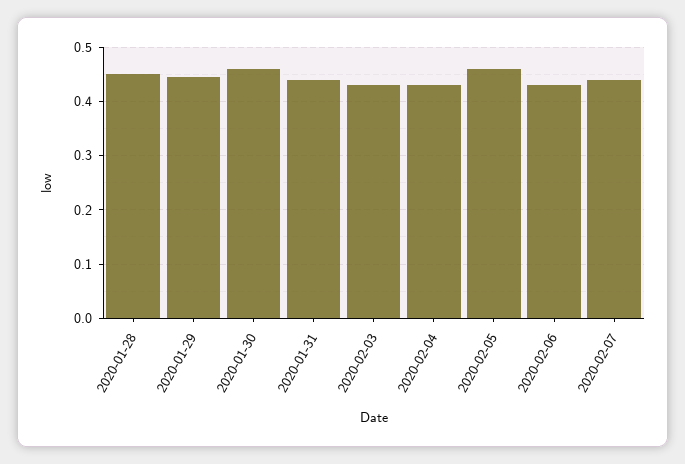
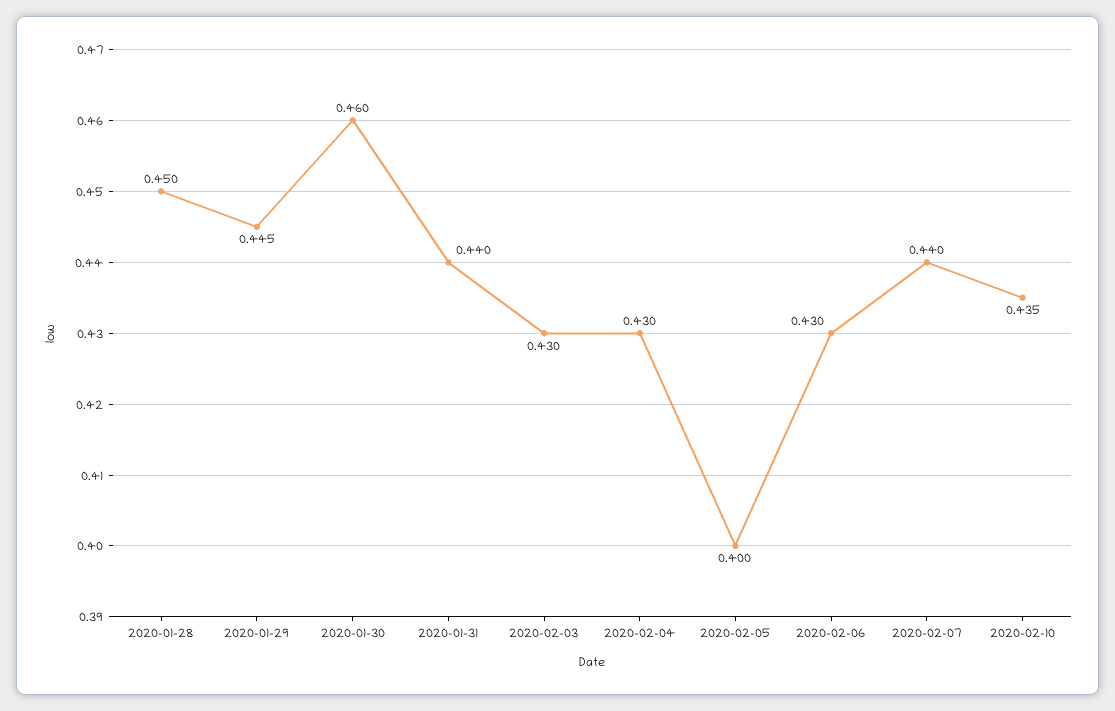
2020-02-05: 0.46 -> 0.4
2020-02-10: none -> 0.435

